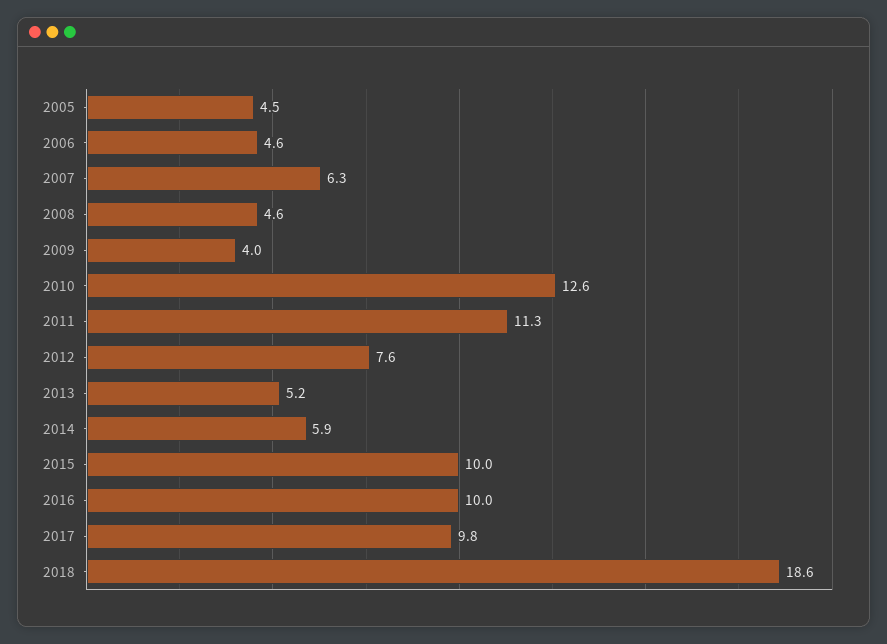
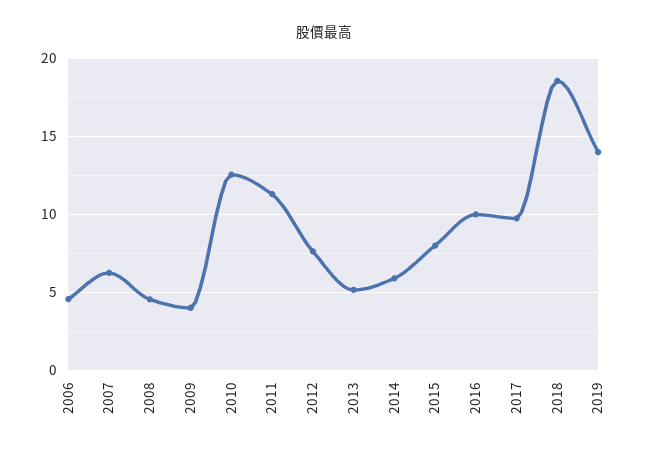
2005: 4.5 -> none
2015: 10 -> 8
2019: none -> 14

